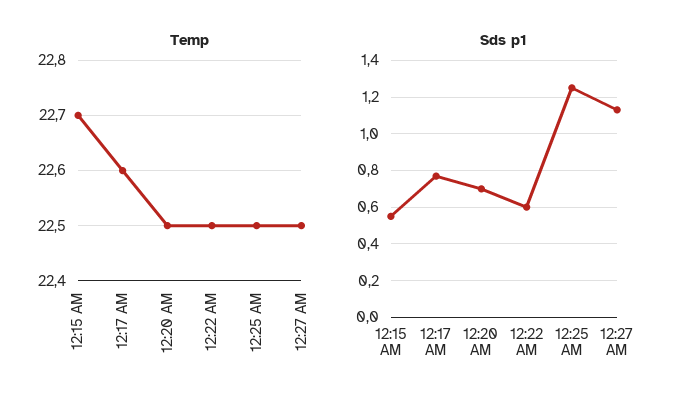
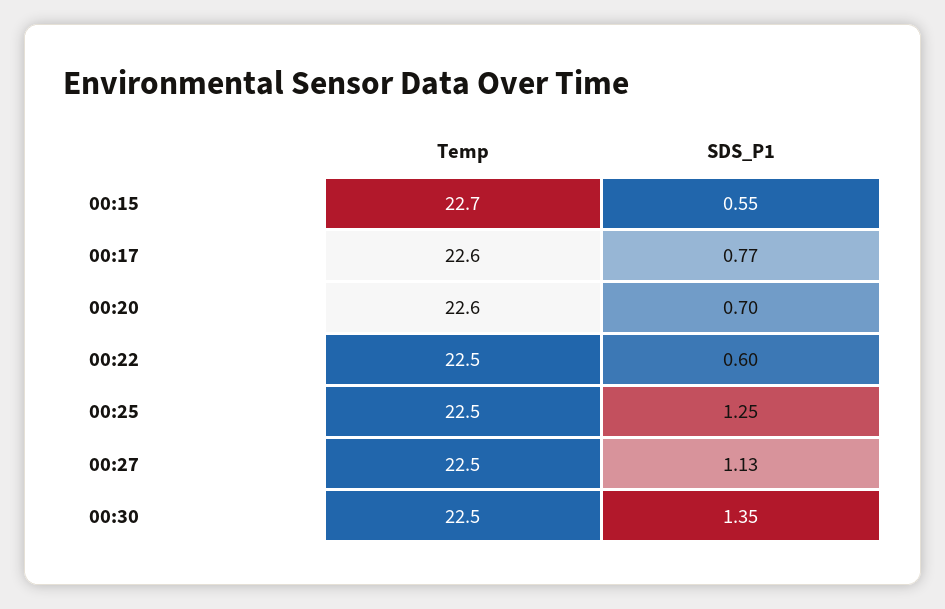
Temp, 12:20 AM: 22.5 -> 22.6
Temp, 00:30: none -> 22.5
Sds p1, 00:30: none -> 1.35

